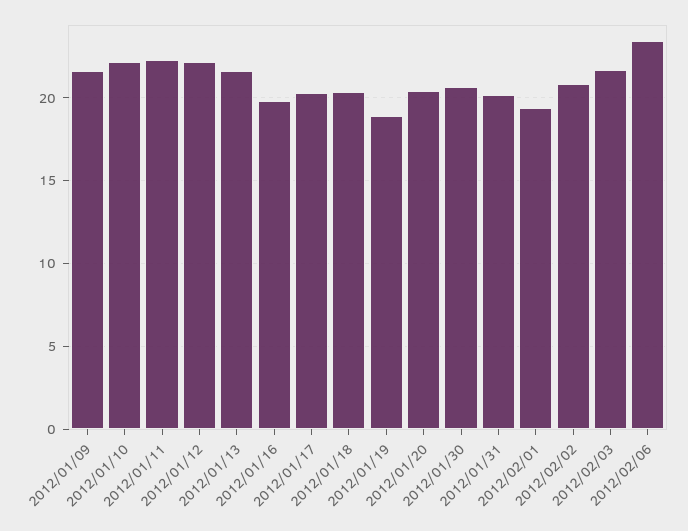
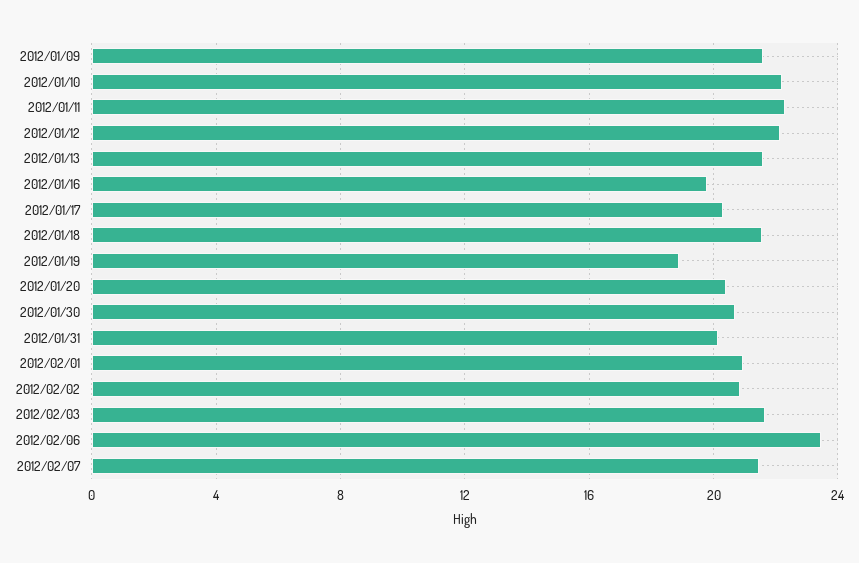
2012/01/18: 20.5 -> 21.5
2012/02/01: 19.5 -> 21
2012/02/07: none -> 21.5

